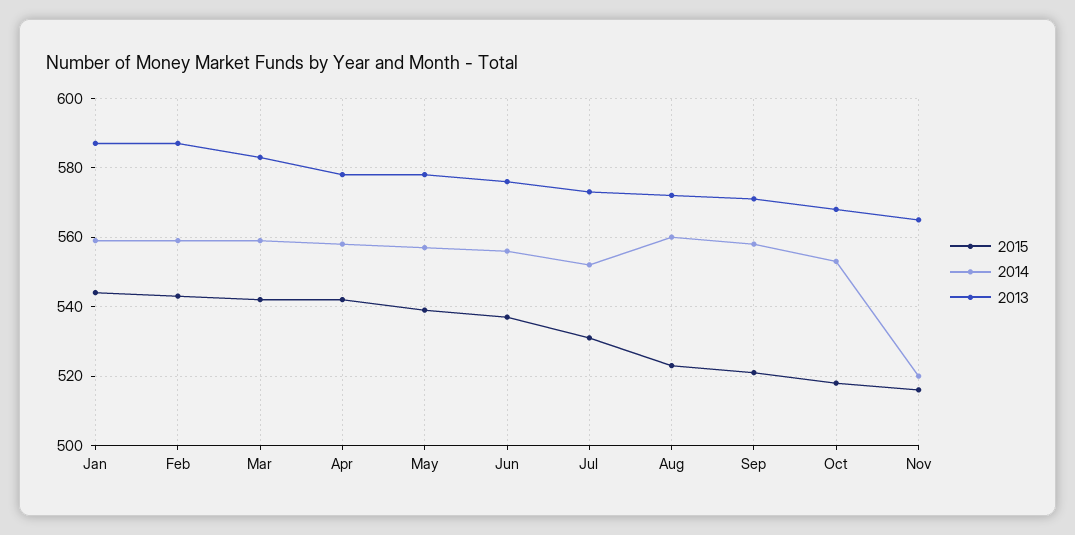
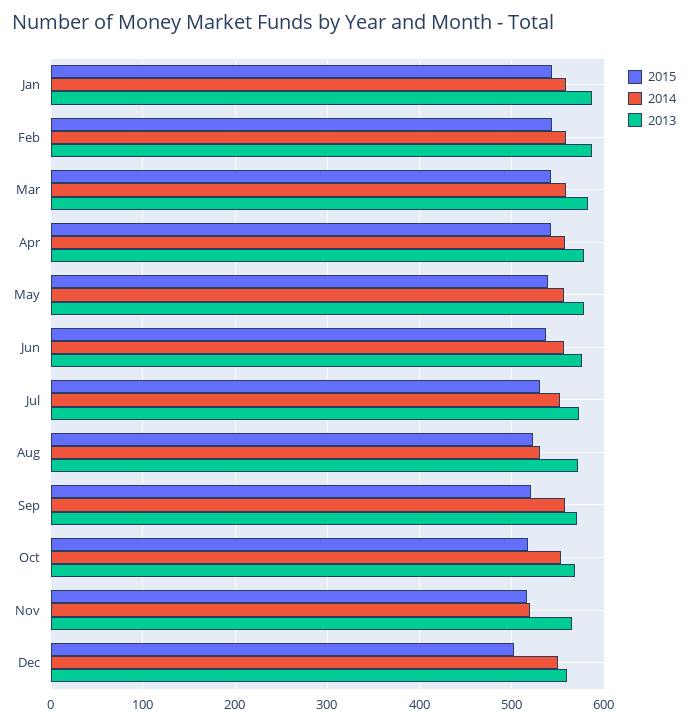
2014, Aug: 560 -> 530
2015, Dec: none -> 500
2014, Dec: none -> 550
2013, Dec: none -> 560

